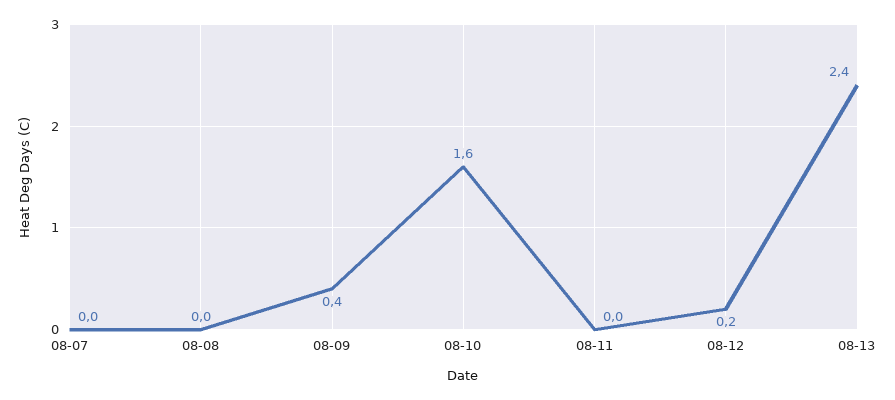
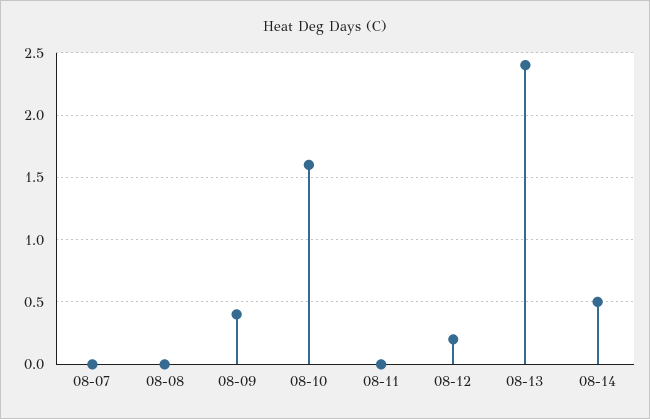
08-14: none -> 0.5

